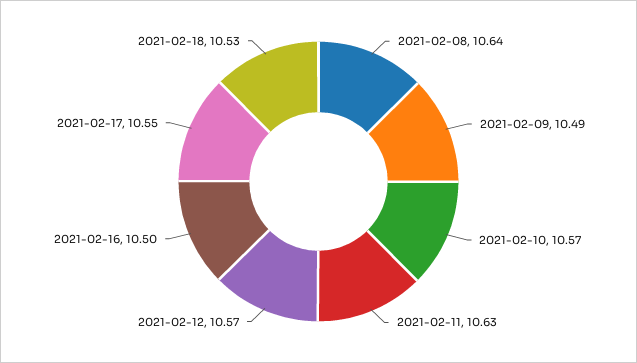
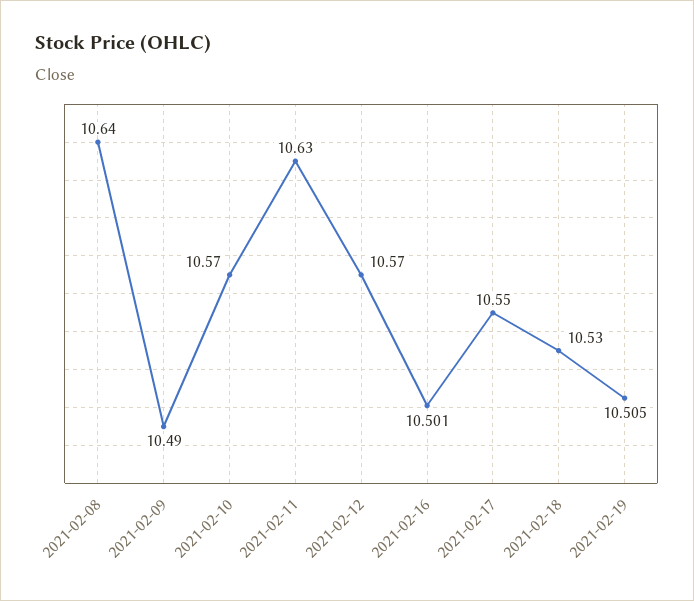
2021-02-16: 10.5 -> 10.501
2021-02-19: none -> 10.505

